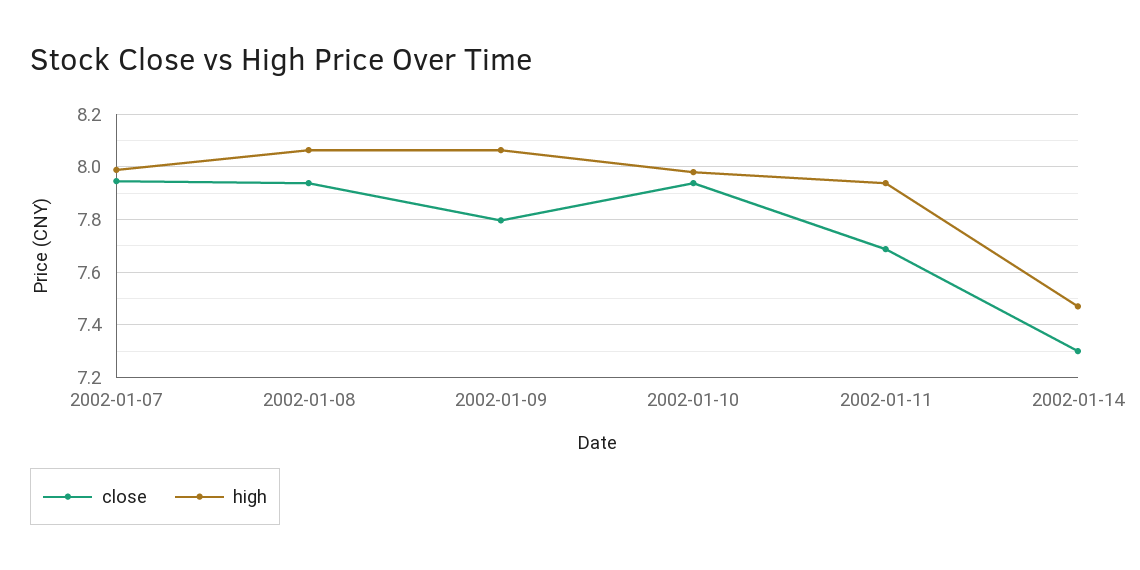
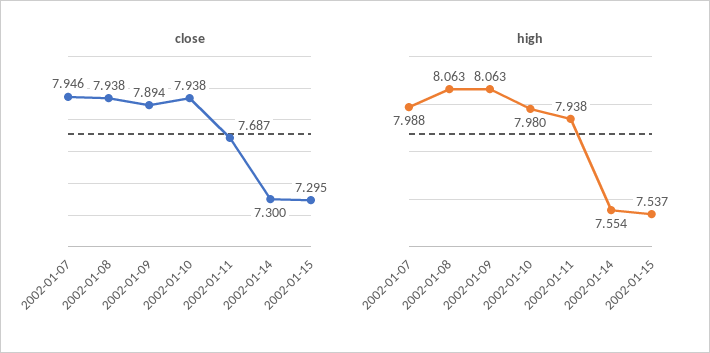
close, 2002-01-09: 7.8 -> 7.894
high, 2002-01-14: 7.475 -> 7.554
close, 2002-01-15: none -> 7.295
high, 2002-01-15: none -> 7.537

